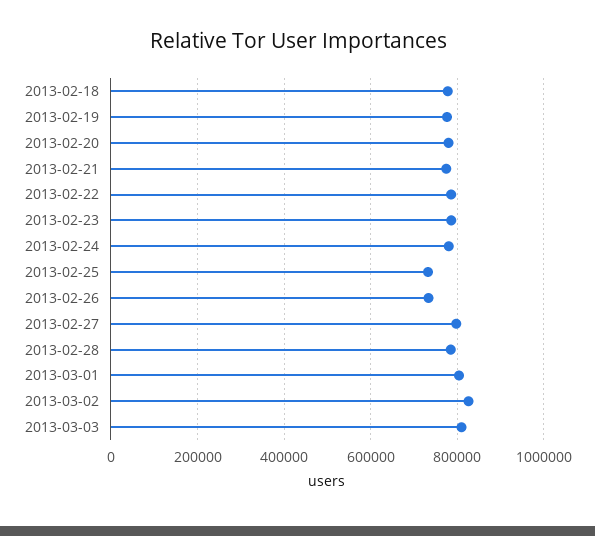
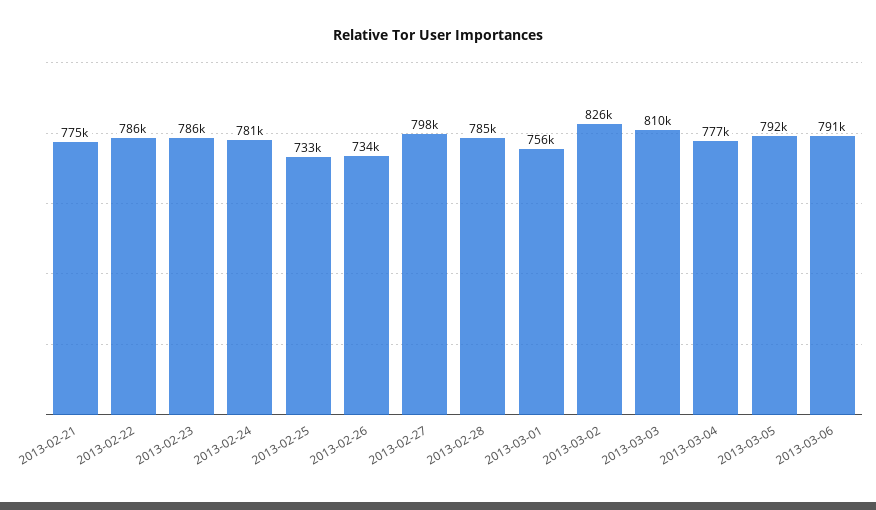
2013-02-18: 780000 -> none
2013-02-19: 780000 -> none
2013-02-20: 780000 -> none
2013-03-01: 800000 -> 756000
2013-03-04: none -> 777000
2013-03-05: none -> 792000
2013-03-06: none -> 791000

